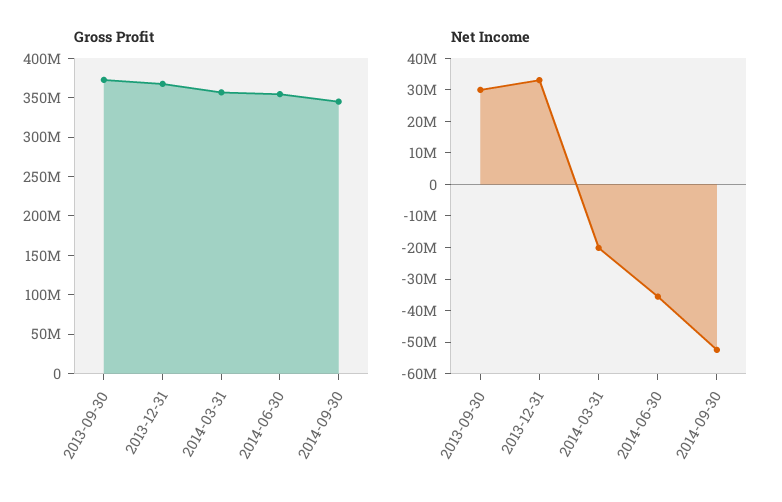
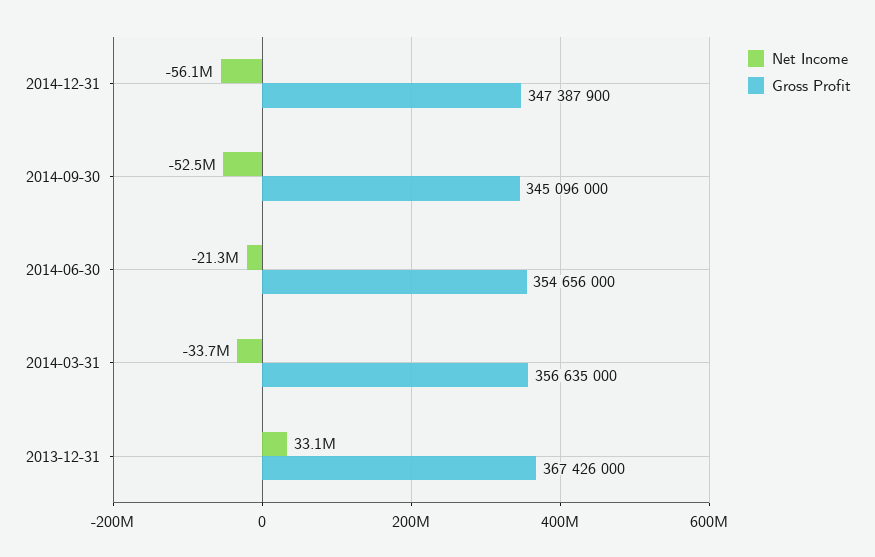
Gross Profit, 2013-09-30: 375000000 -> none
Net Income, 2013-09-30: 30000000 -> none
Net Income, 2014-03-31: -20000000 -> -33700000
Net Income, 2014-06-30: -35000000 -> -21300000
Net Income, 2014-12-31: none -> -56100000
Gross Profit, 2014-12-31: none -> 347387900

